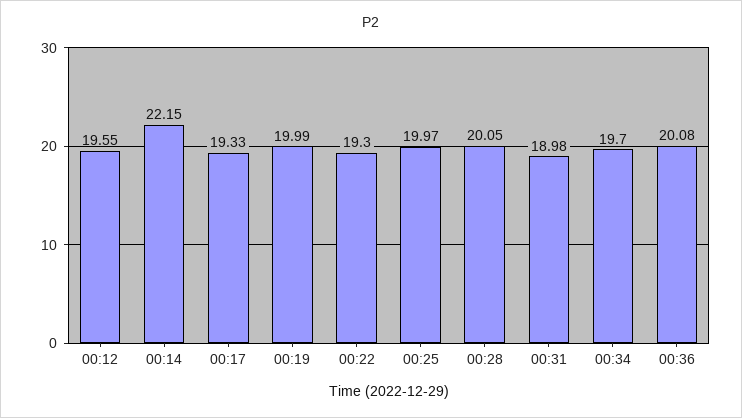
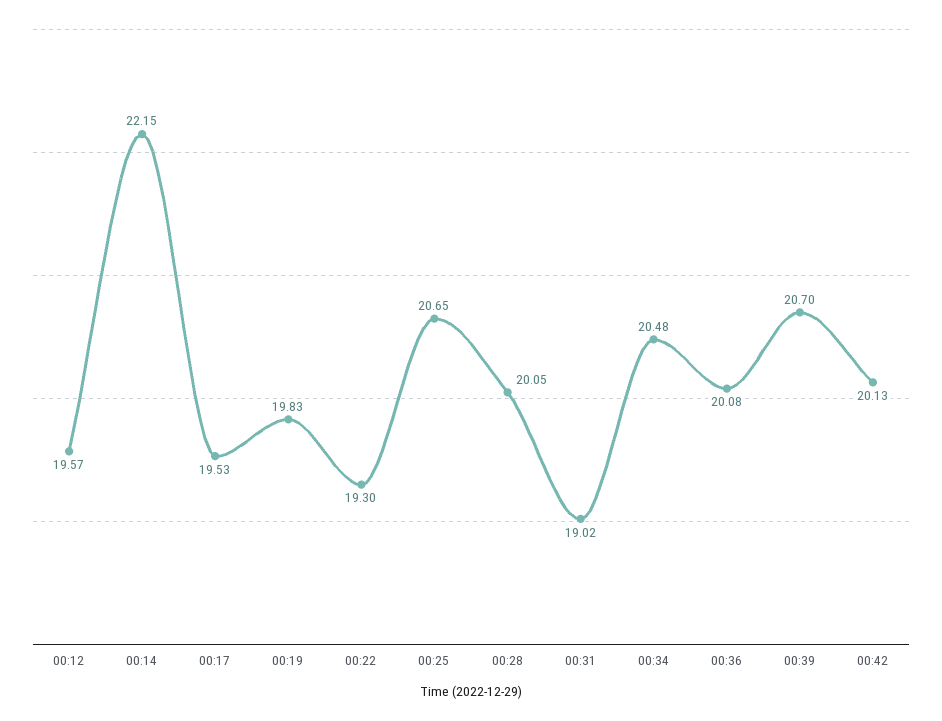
00:12: 19.55 -> 19.57
00:17: 19.33 -> 19.53
00:19: 19.99 -> 19.83
00:25: 19.97 -> 20.65
00:31: 18.98 -> 19.02
00:34: 19.7 -> 20.48
00:39: none -> 20.7
00:42: none -> 20.13

